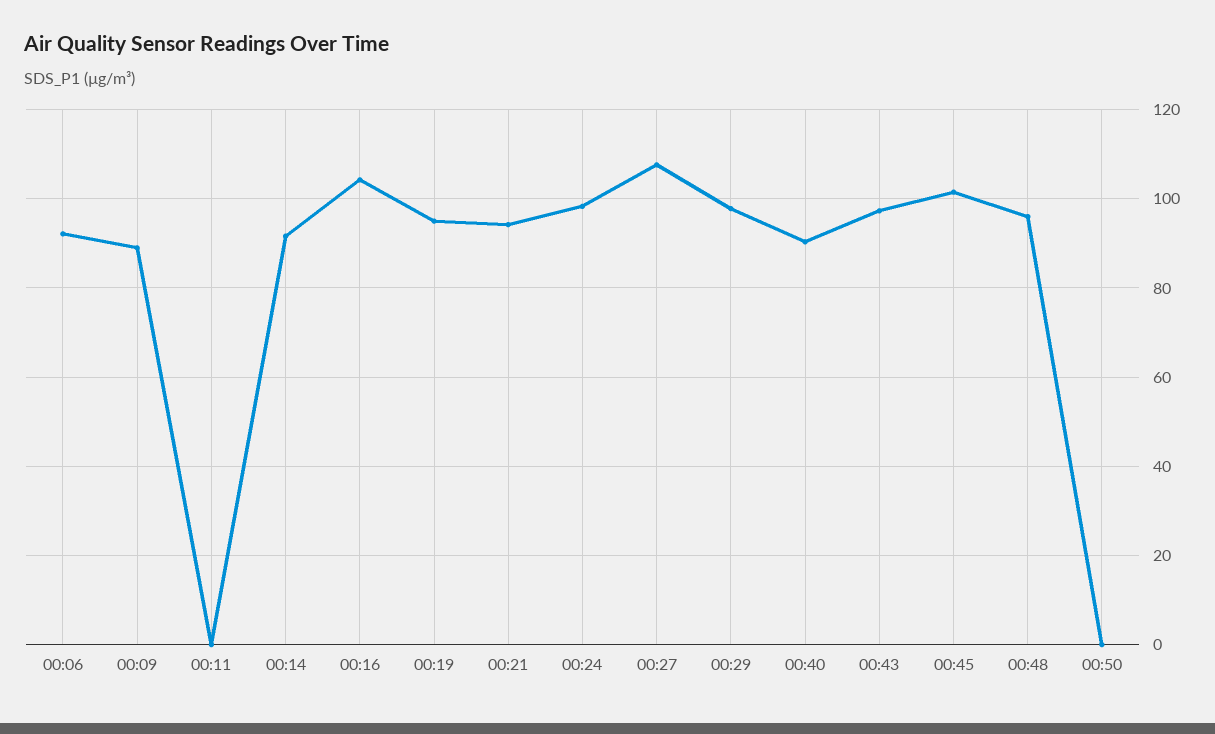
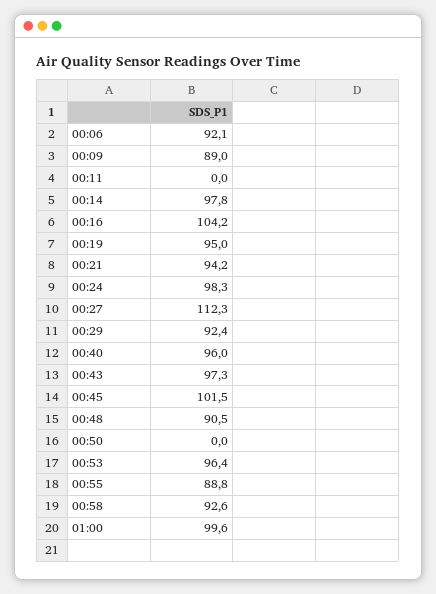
00:14: 92 -> 97.8
00:27: 108 -> 112.3
00:29: 98 -> 92.4
00:40: 90 -> 96
00:48: 96 -> 90.5
00:53: none -> 96.4
00:55: none -> 88.8
00:58: none -> 92.6
01:00: none -> 99.6

